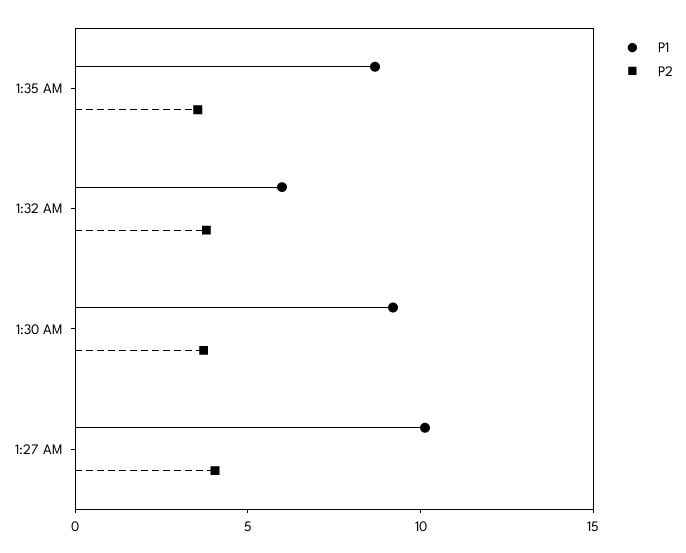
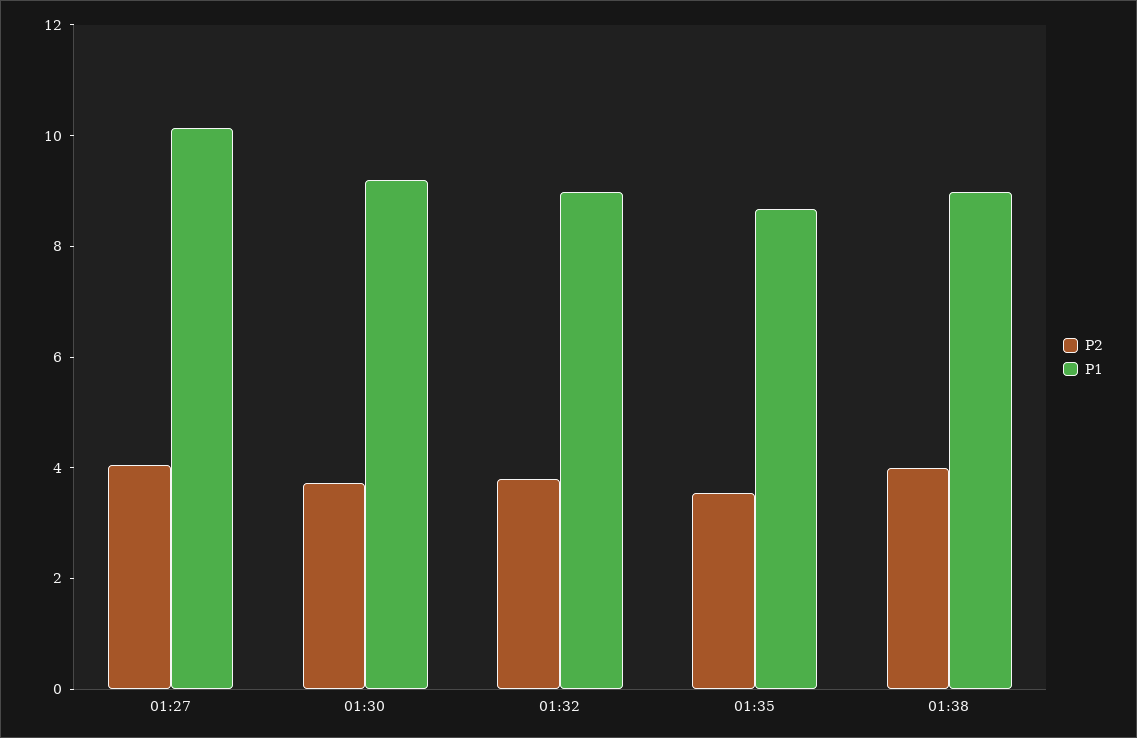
P1, 1:32 AM: 6 -> 9
P2, 01:38: none -> 4
P1, 01:38: none -> 9

